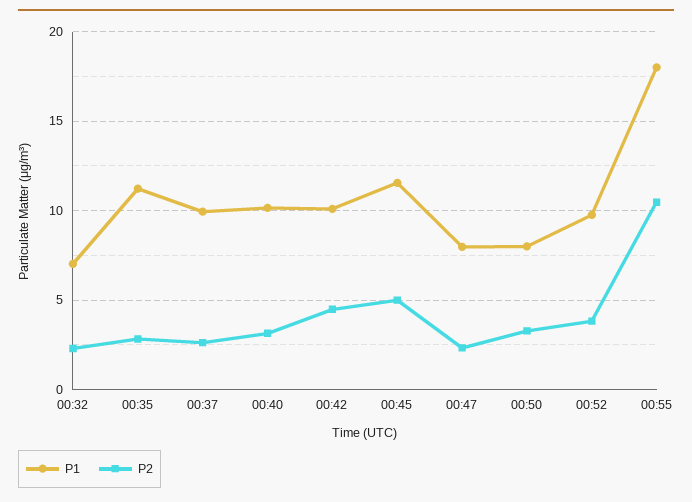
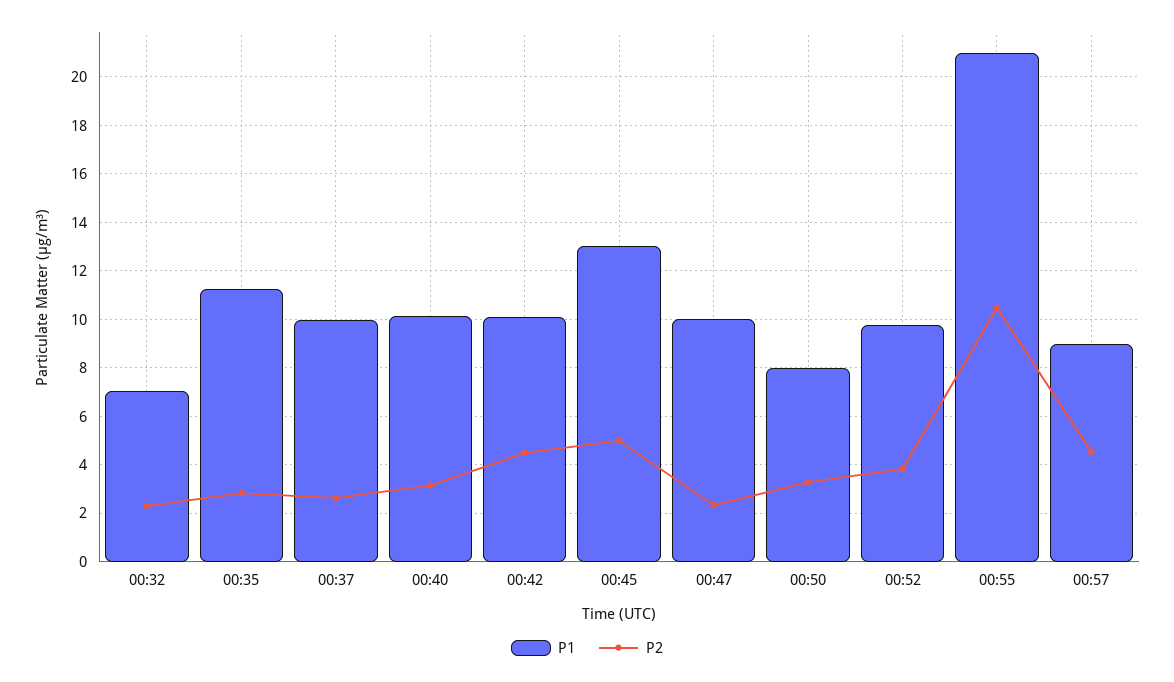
P1, 00:45: 11.5 -> 13
P1, 00:47: 8 -> 10
P1, 00:55: 18 -> 21
P1, 00:57: none -> 9
P2, 00:57: none -> 4.5

